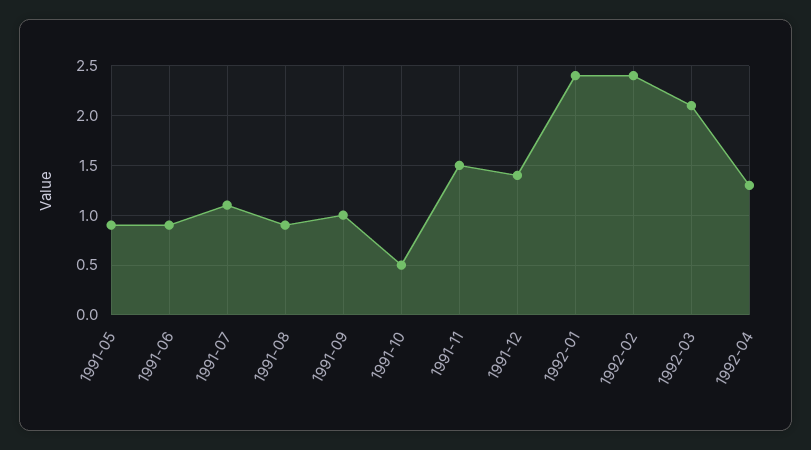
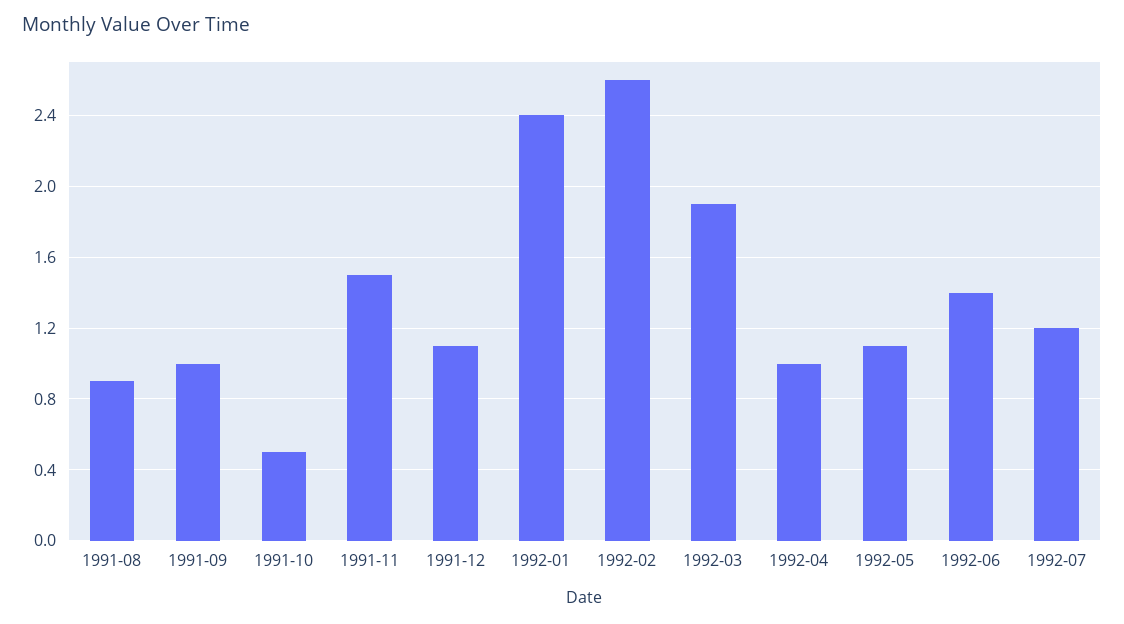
1991-05: 0.9 -> none
1991-06: 0.9 -> none
1991-07: 1.1 -> none
1991-12: 1.4 -> 1.1
1992-02: 2.4 -> 2.6
1992-03: 2.1 -> 1.9
1992-04: 1.3 -> 1
1992-05: none -> 1.1
1992-06: none -> 1.4
1992-07: none -> 1.2

